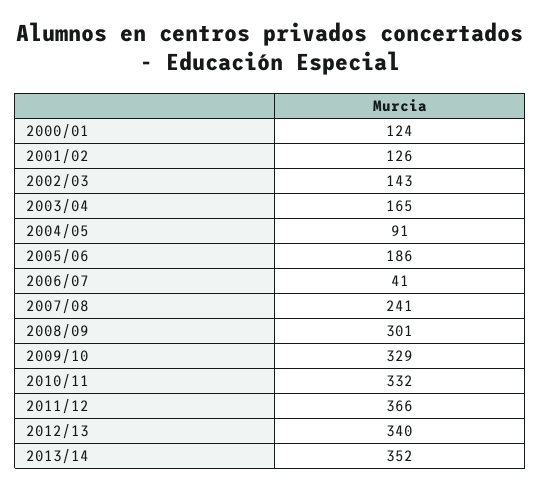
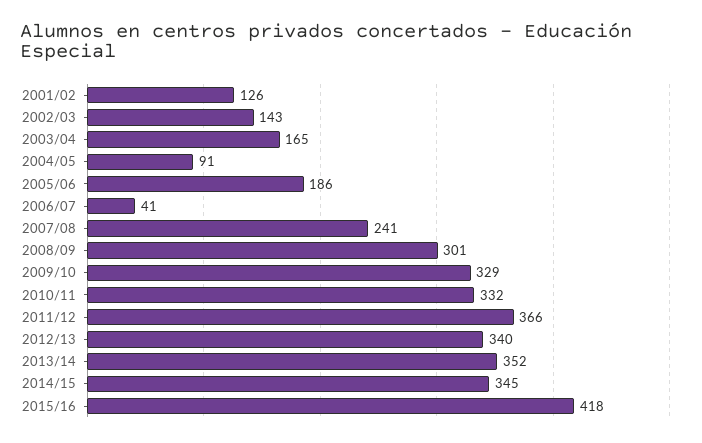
2000/01: 124 -> none
2014/15: none -> 345
2015/16: none -> 418

